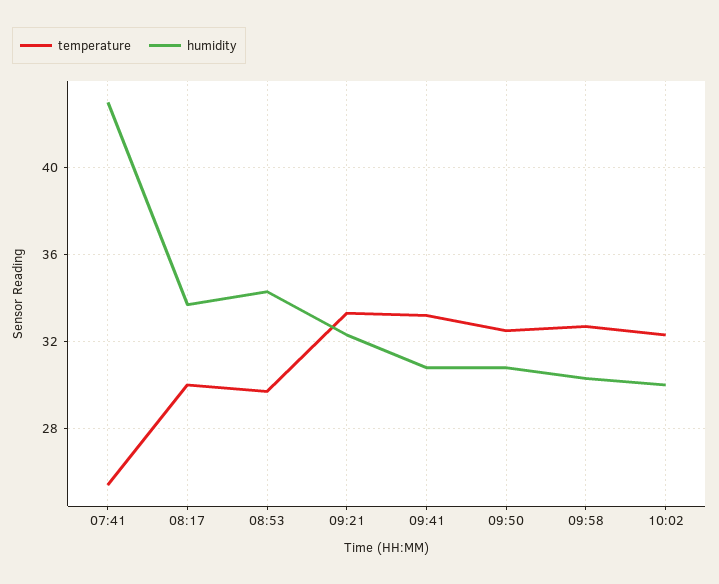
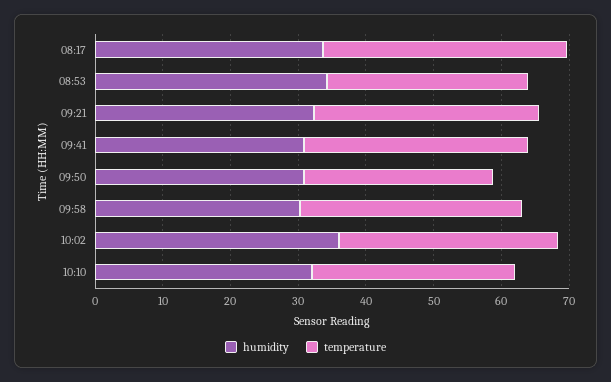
temperature, 07:41: 25.5 -> none
humidity, 07:41: 43 -> none
temperature, 08:17: 30 -> 36
temperature, 09:50: 32.5 -> 28
humidity, 10:02: 30 -> 36
humidity, 10:10: none -> 32
temperature, 10:10: none -> 30

